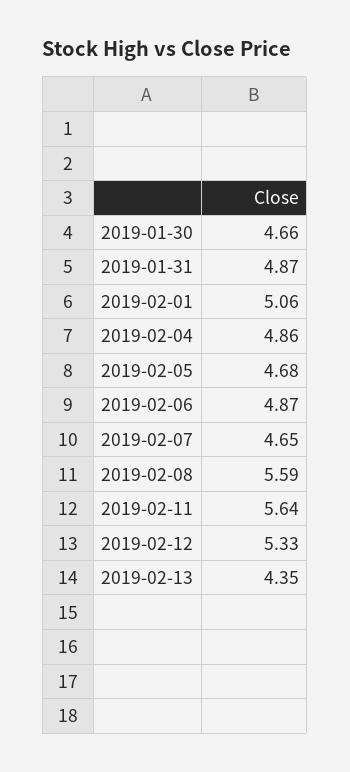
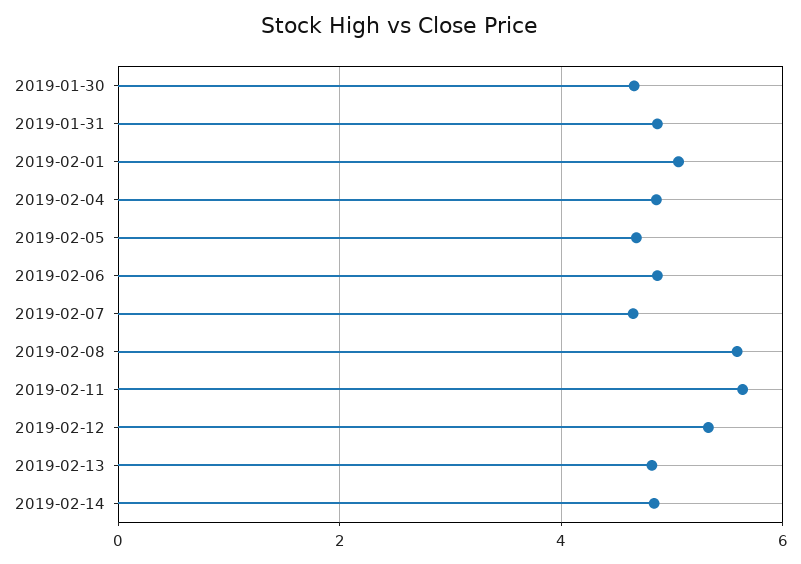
2019-02-13: 4.35 -> 4.8
2019-02-14: none -> 4.8

